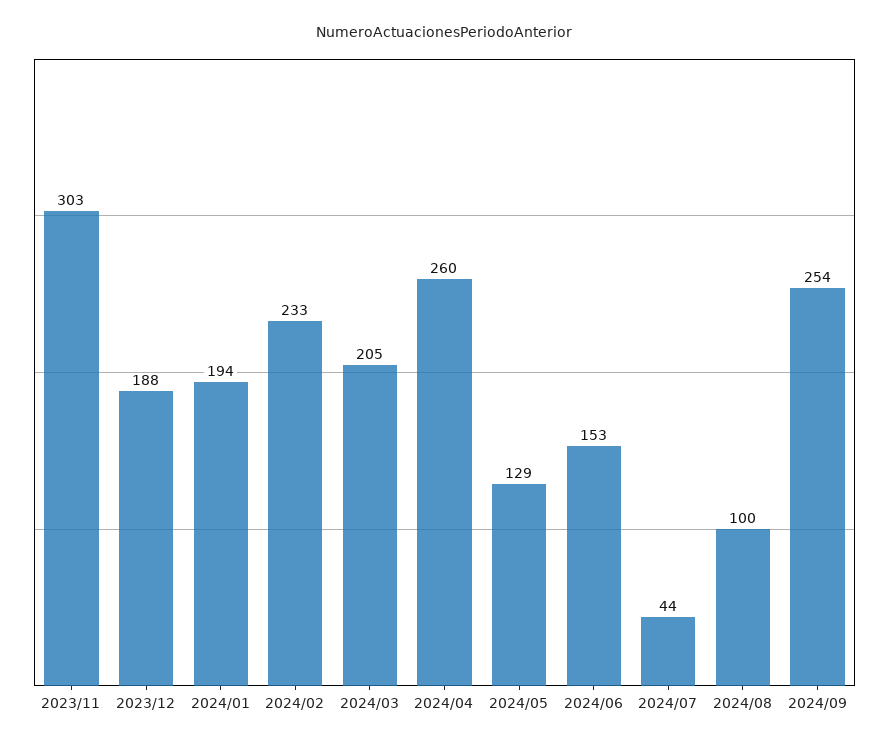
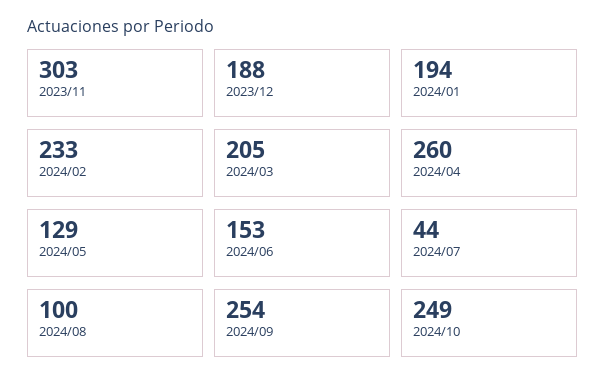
2024/10: none -> 249

